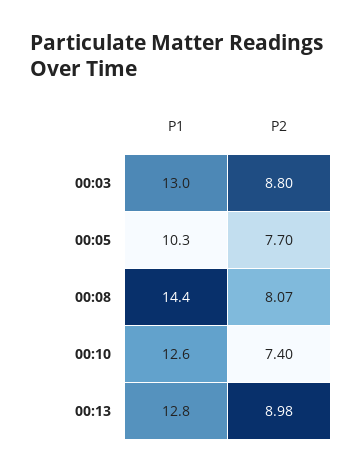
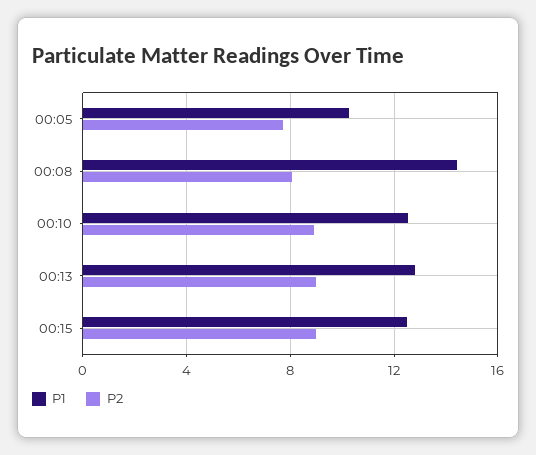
P1, 00:03: 13 -> none
P2, 00:03: 8.8 -> none
P2, 00:10: 7.4 -> 9
P1, 00:15: none -> 12.5
P2, 00:15: none -> 9

